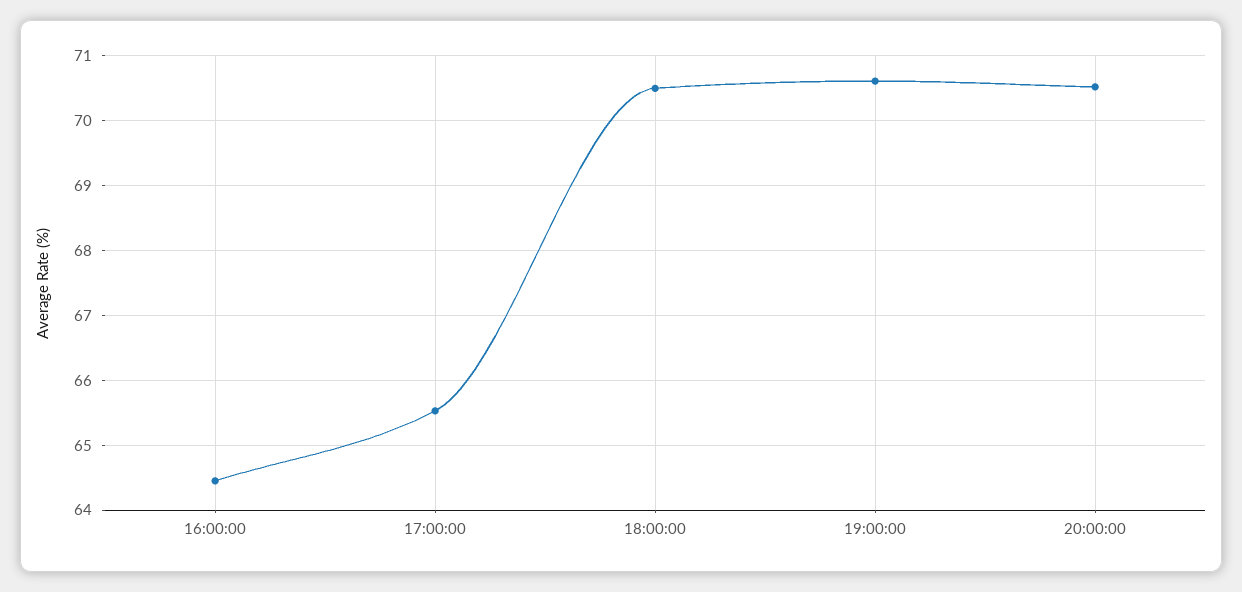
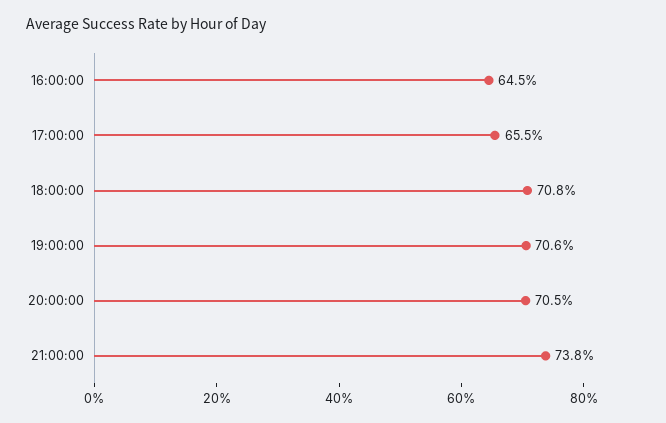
18:00:00: 70.5 -> 70.8
21:00:00: none -> 73.8

